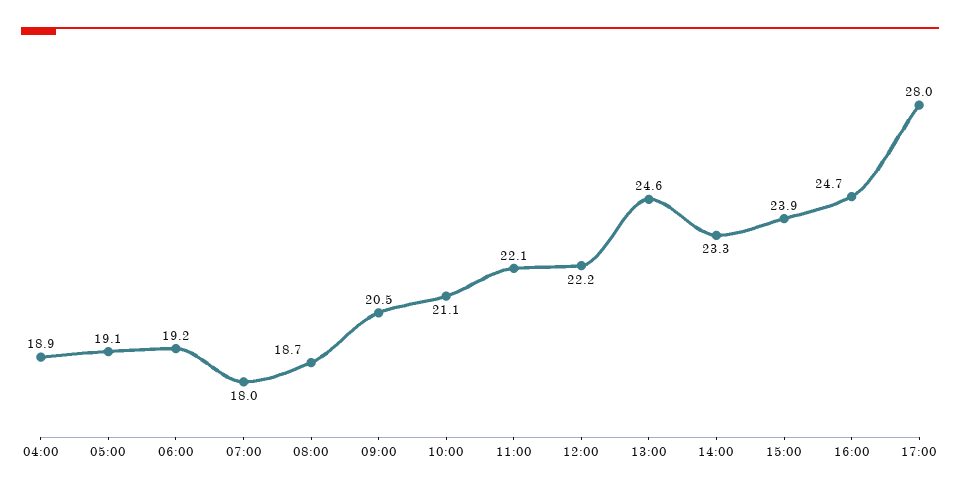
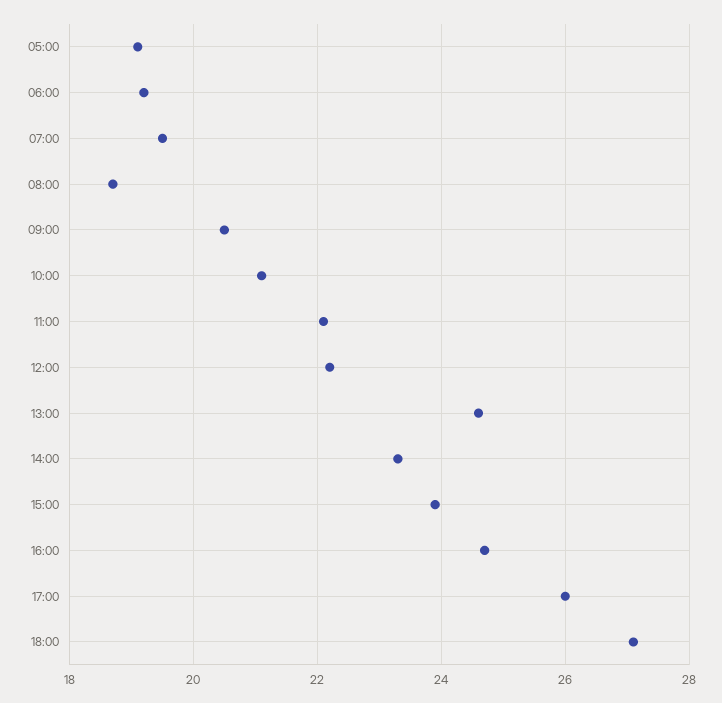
04:00: 18.9 -> none
07:00: 18 -> 19.5
17:00: 28 -> 26
18:00: none -> 27

